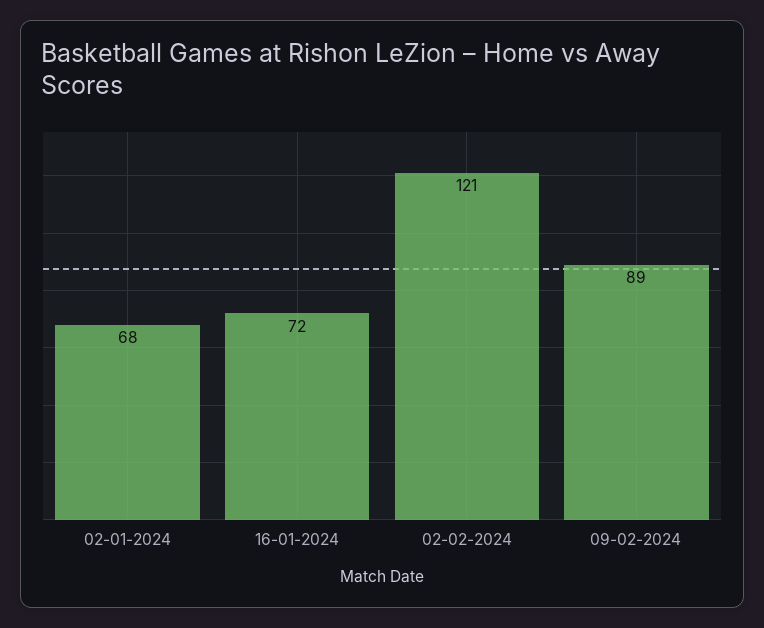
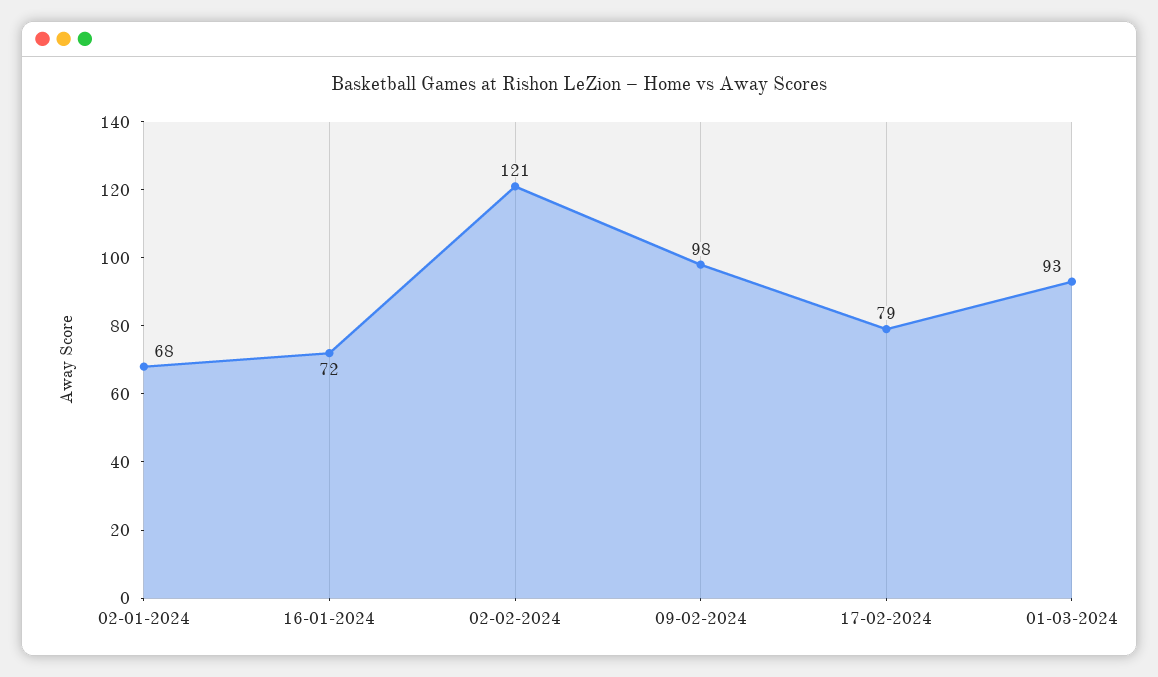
09-02-2024: 89 -> 98
17-02-2024: none -> 79
01-03-2024: none -> 93

